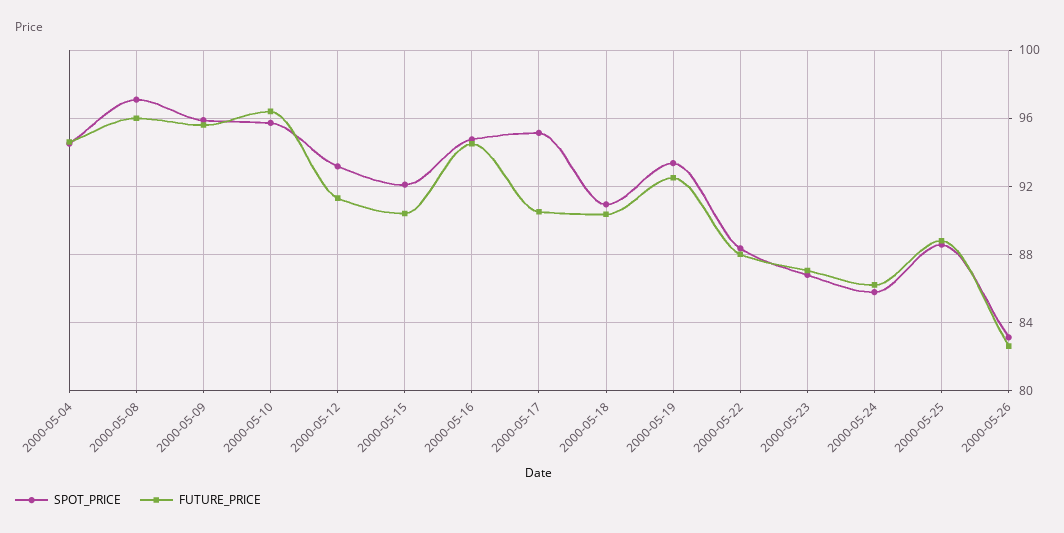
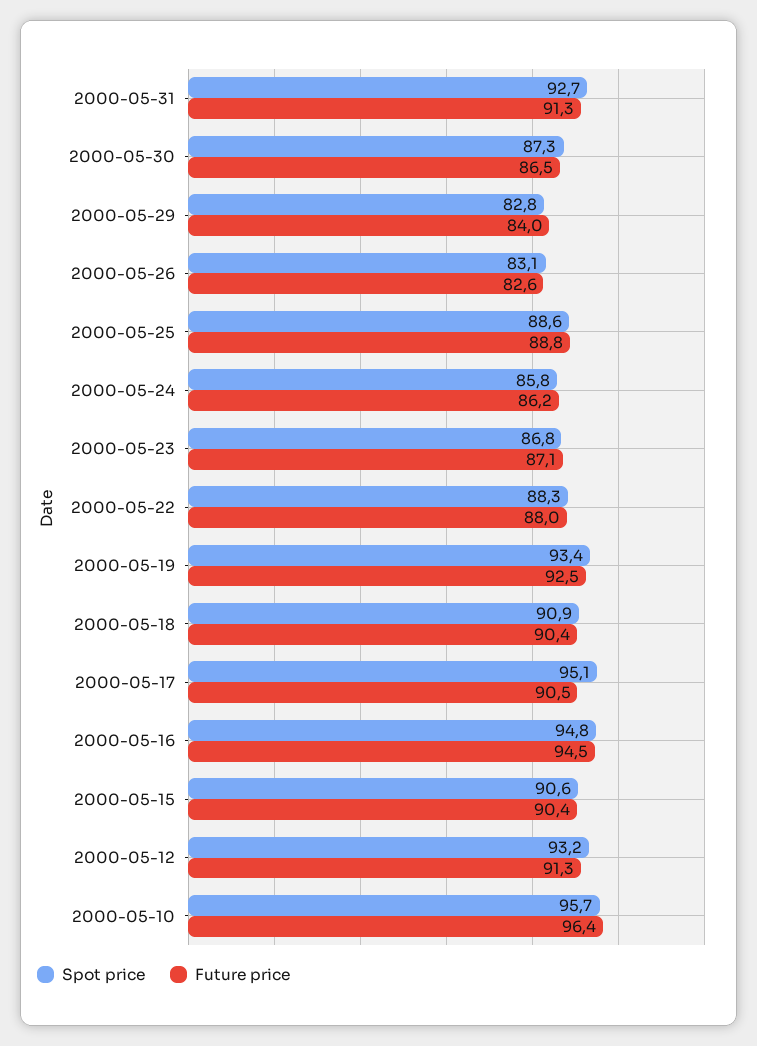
SPOT_PRICE, 2000-05-04: 94.5 -> none
FUTURE_PRICE, 2000-05-04: 94.5 -> none
SPOT_PRICE, 2000-05-08: 97 -> none
FUTURE_PRICE, 2000-05-08: 96 -> none
SPOT_PRICE, 2000-05-09: 96 -> none
FUTURE_PRICE, 2000-05-09: 95.5 -> none
SPOT_PRICE, 2000-05-15: 92 -> 90.6
SPOT_PRICE, 2000-05-31: none -> 92.7
FUTURE_PRICE, 2000-05-31: none -> 91.3
SPOT_PRICE, 2000-05-30: none -> 87.3
FUTURE_PRICE, 2000-05-30: none -> 86.5
SPOT_PRICE, 2000-05-29: none -> 82.8
FUTURE_PRICE, 2000-05-29: none -> 84

